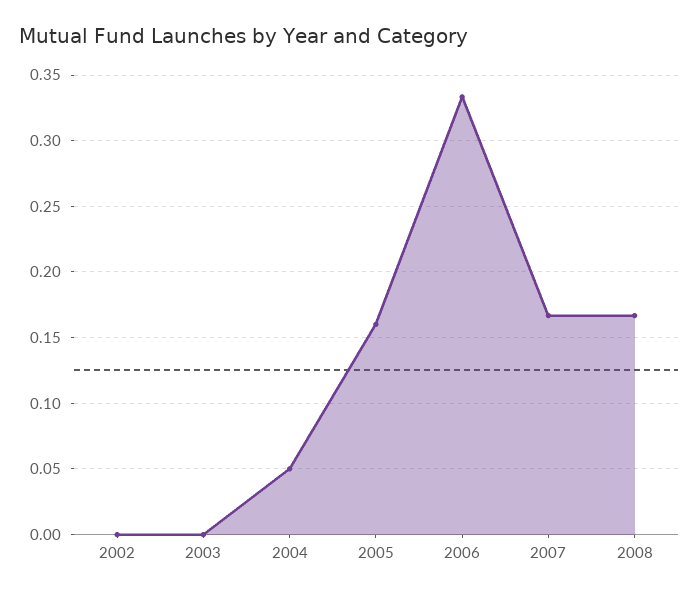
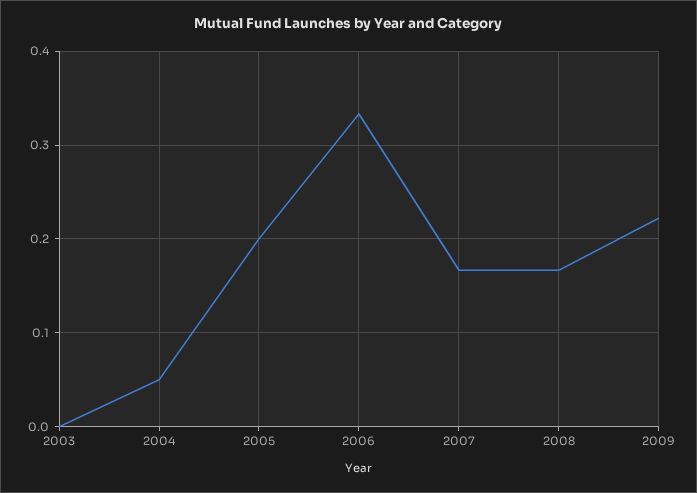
2002: 0 -> none
2005: 0.16 -> 0.2
2009: none -> 0.22

